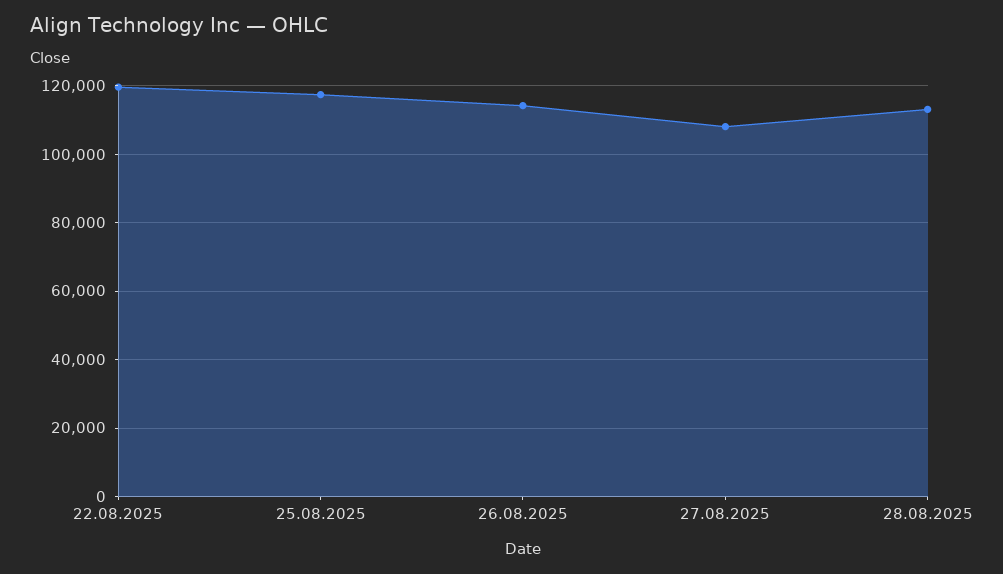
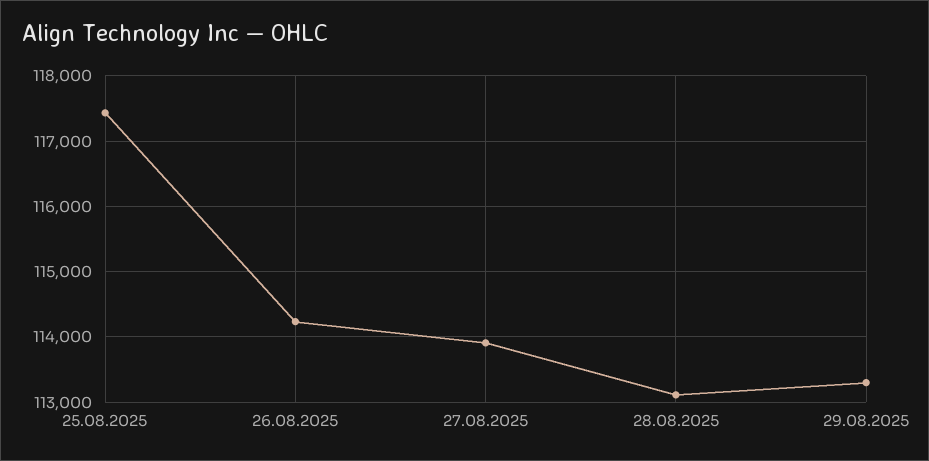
22.08.2025: 120000 -> none
27.08.2025: 108000 -> 113900
29.08.2025: none -> 113300

